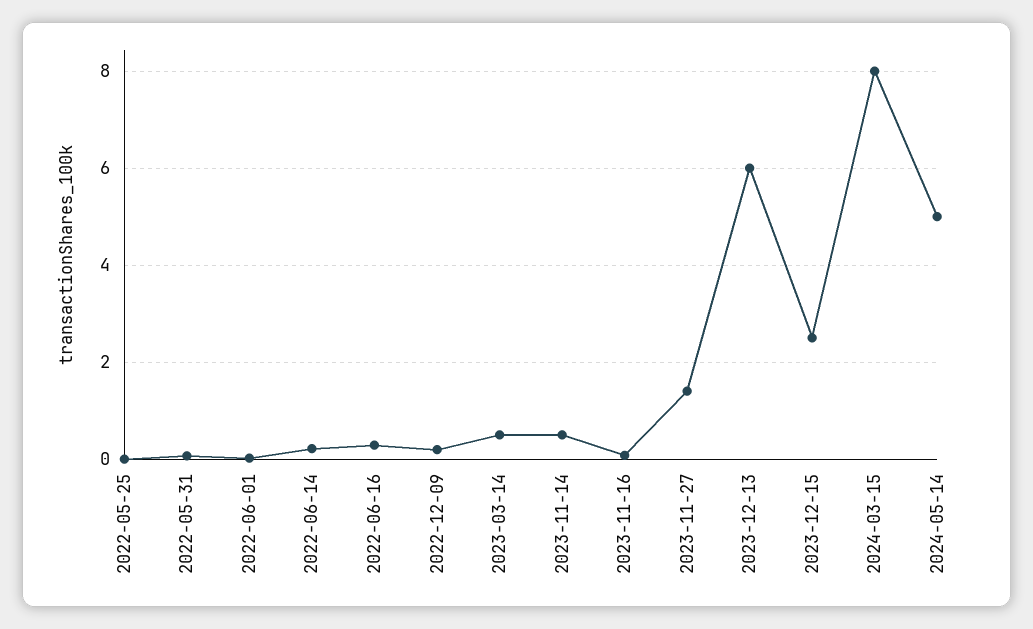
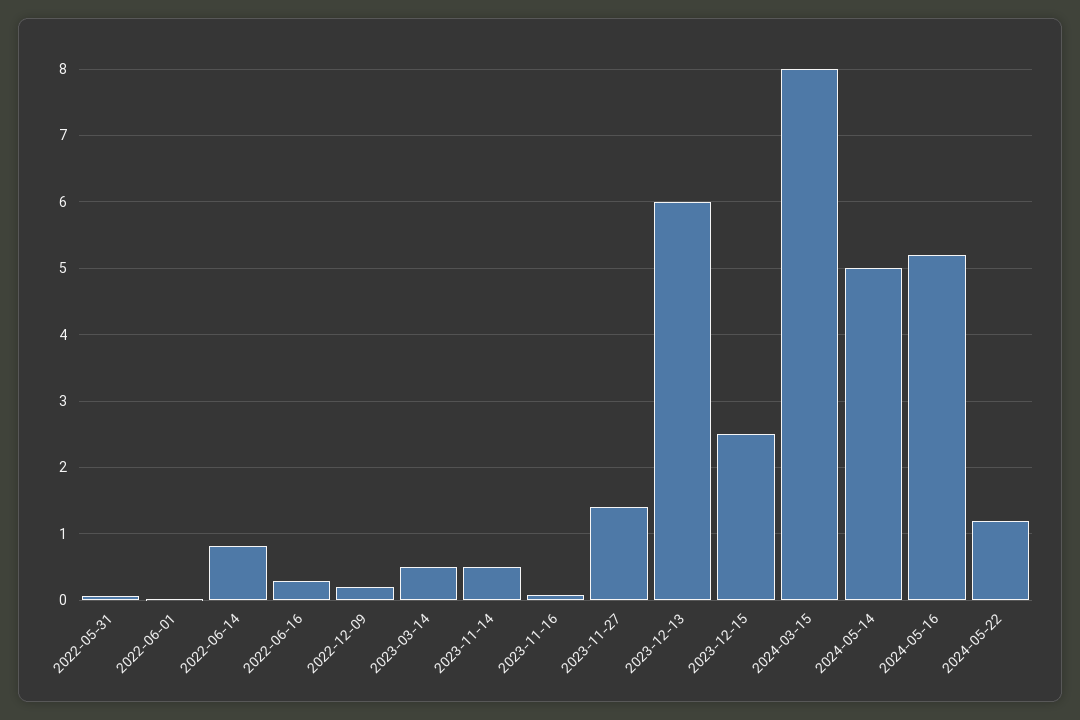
2022-05-25: 0 -> none
2022-06-14: 0.2 -> 0.8
2024-05-16: none -> 5.2
2024-05-22: none -> 1.2

